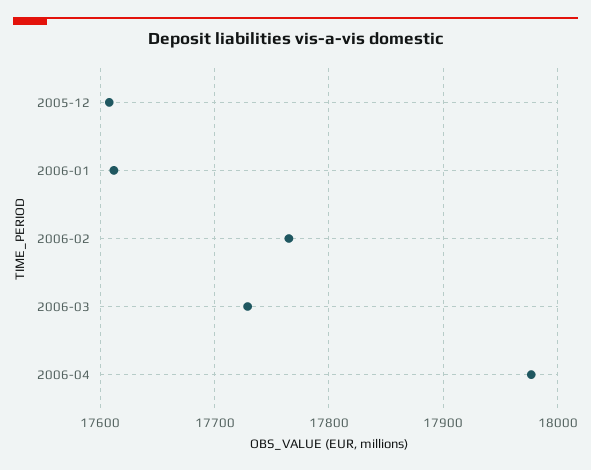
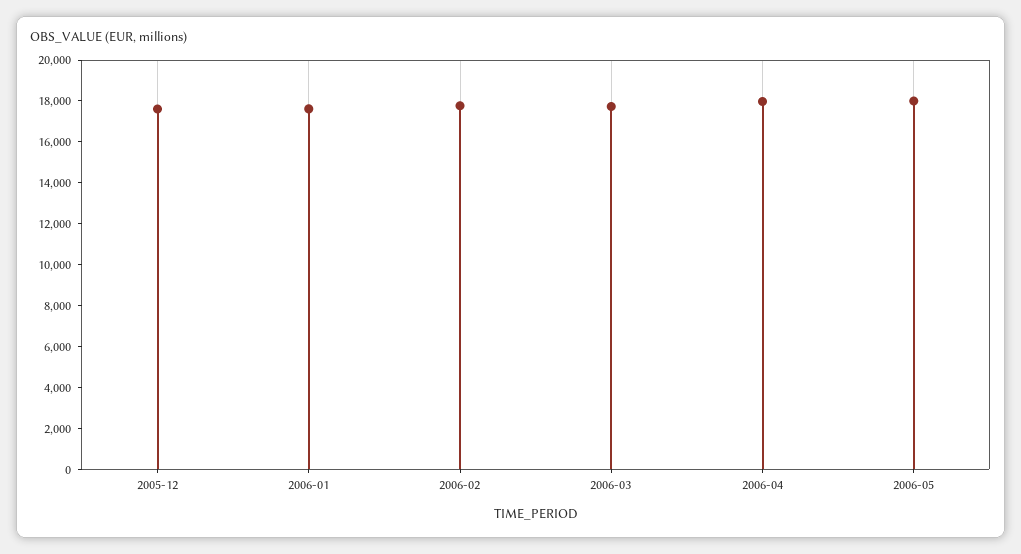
2006-05: none -> 18000

